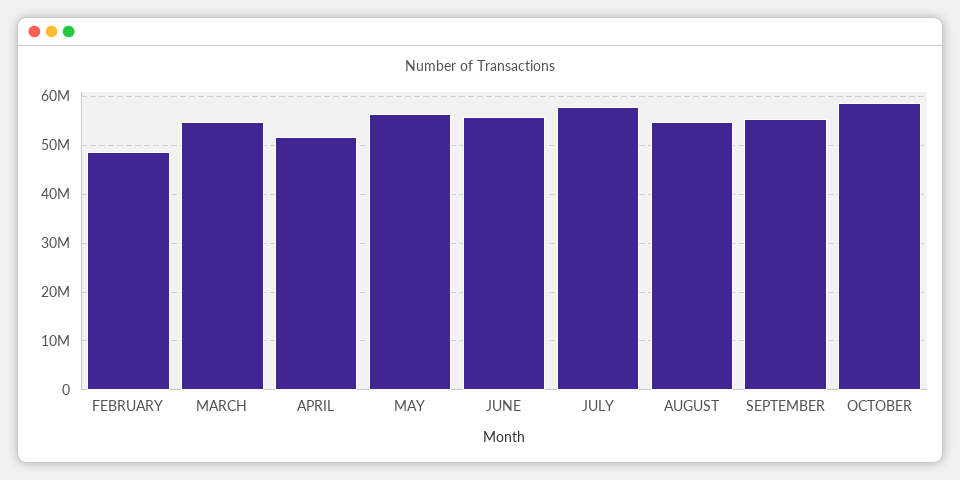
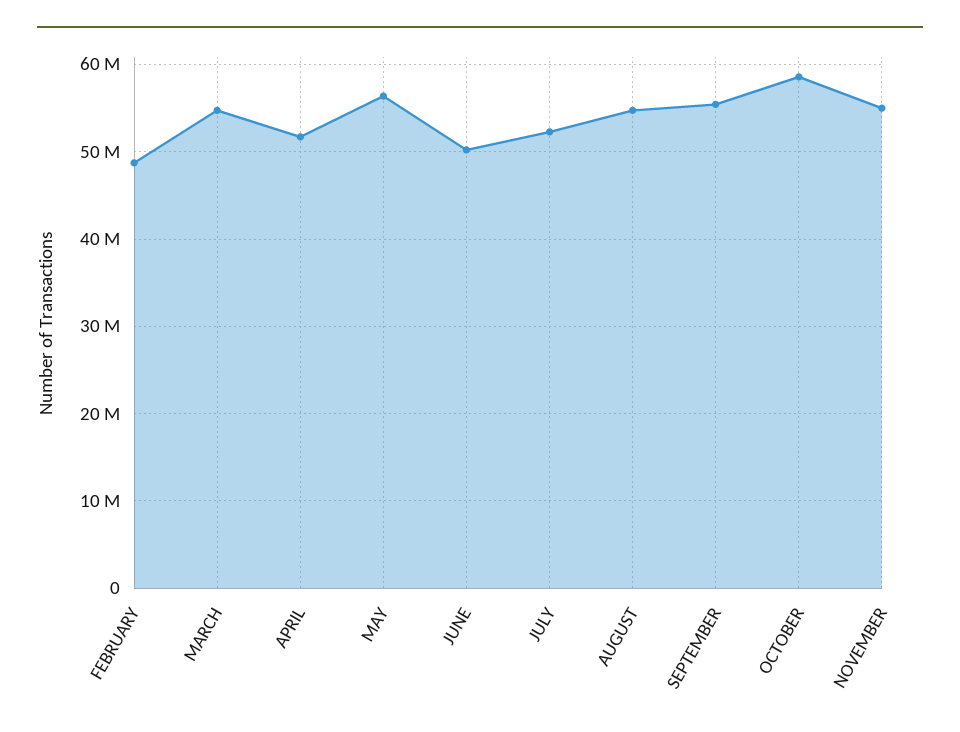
JUNE: 56000000 -> 50000000
JULY: 58000000 -> 52000000
NOVEMBER: none -> 55000000

